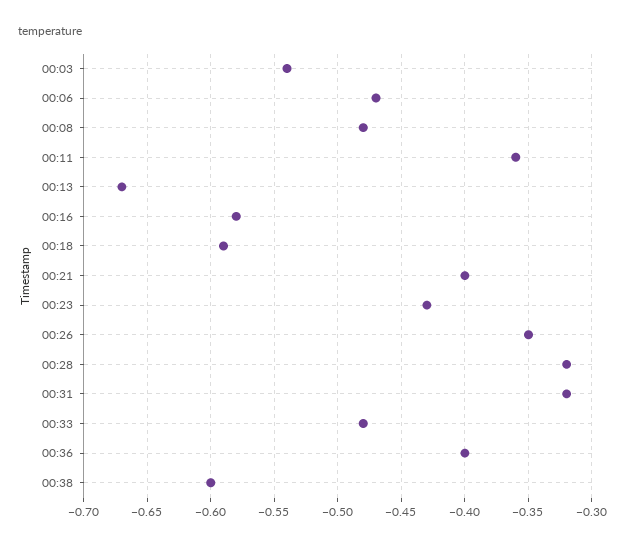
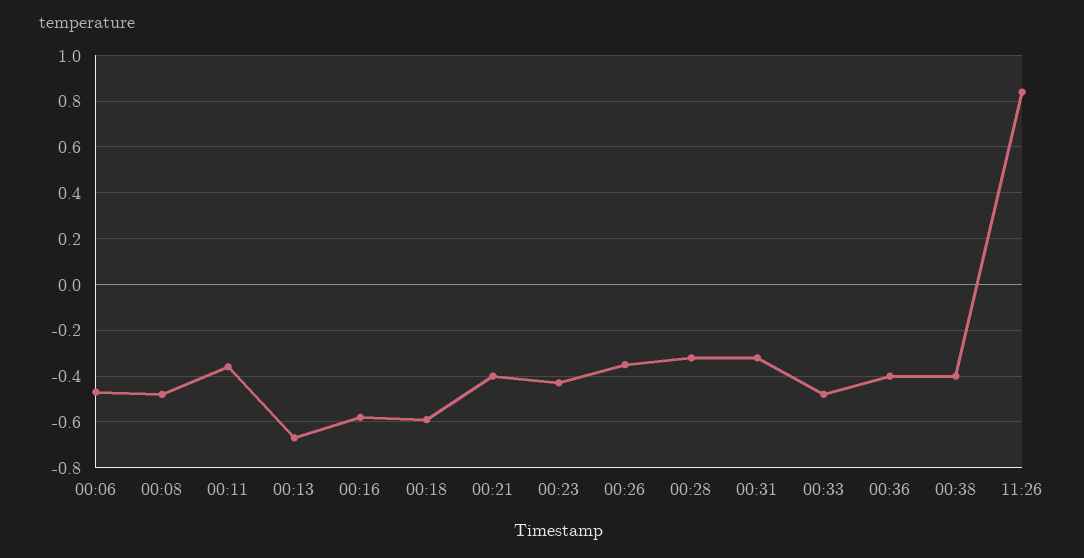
00:03: -0.54 -> none
00:38: -0.6 -> -0.4
11:26: none -> 0.85

